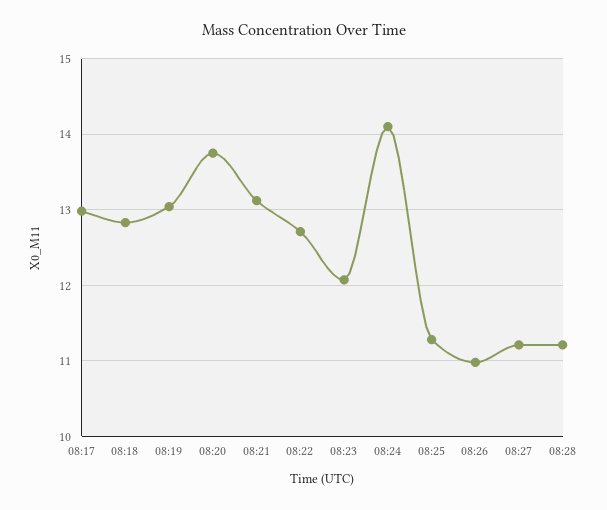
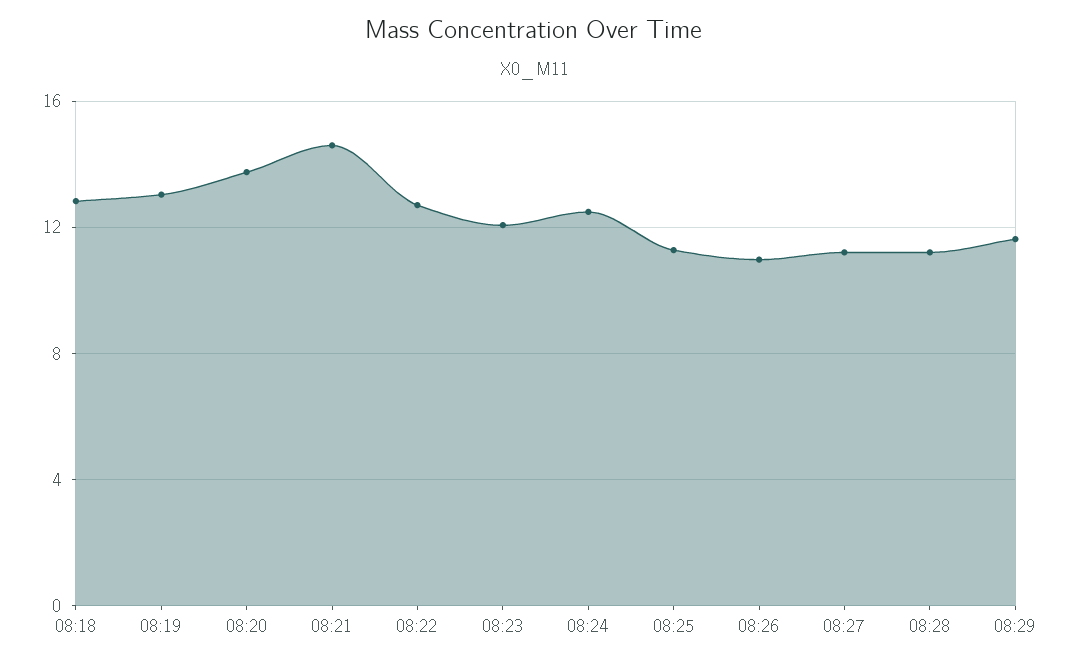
08:17: 13 -> none
08:21: 13.1 -> 14.5
08:24: 14.1 -> 12.5
08:29: none -> 11.5

